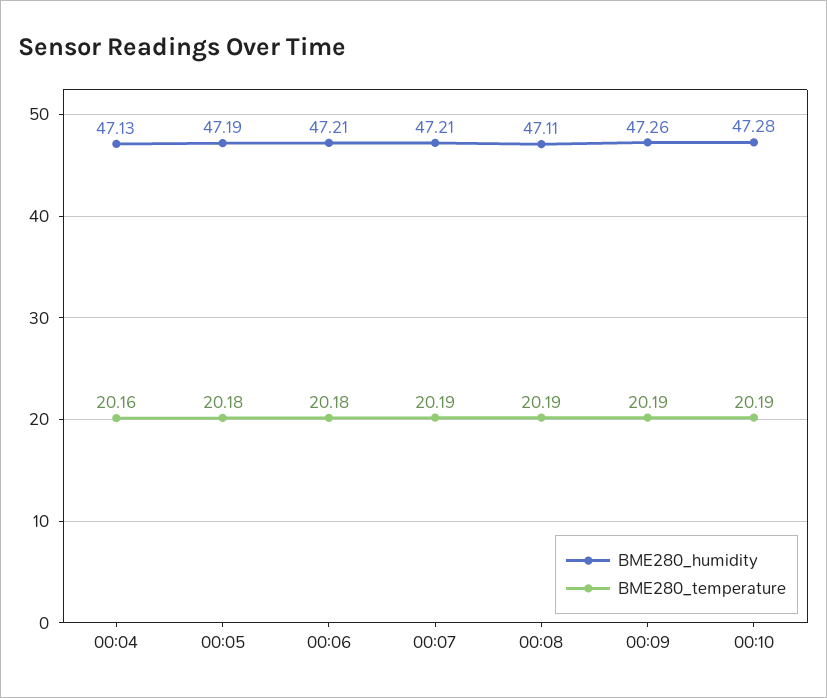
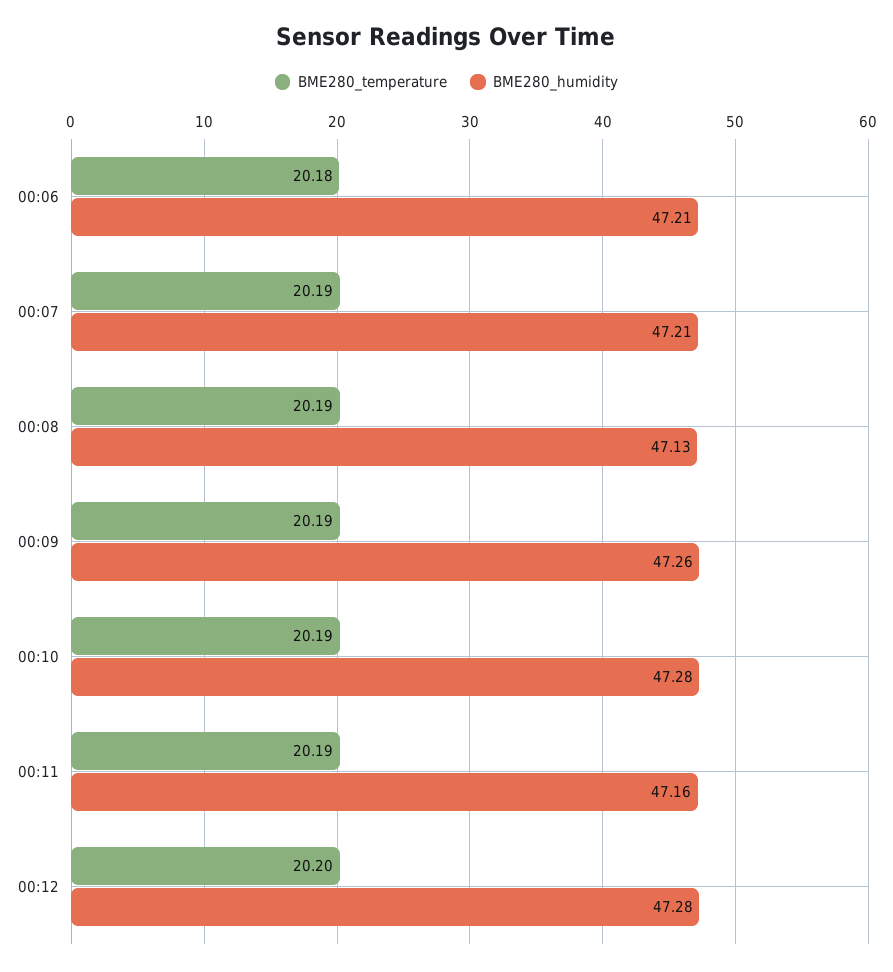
BME280_humidity, 00:04: 47.13 -> none
BME280_temperature, 00:04: 20.16 -> none
BME280_humidity, 00:05: 47.19 -> none
BME280_temperature, 00:05: 20.18 -> none
BME280_humidity, 00:08: 47.11 -> 47.13
BME280_temperature, 00:11: none -> 20.19
BME280_humidity, 00:11: none -> 47.16
BME280_temperature, 00:12: none -> 20.2
BME280_humidity, 00:12: none -> 47.28

